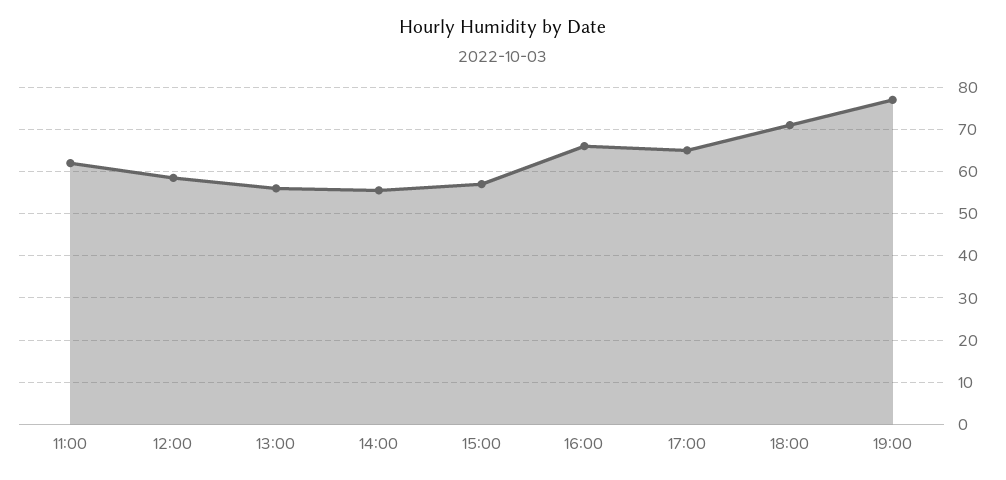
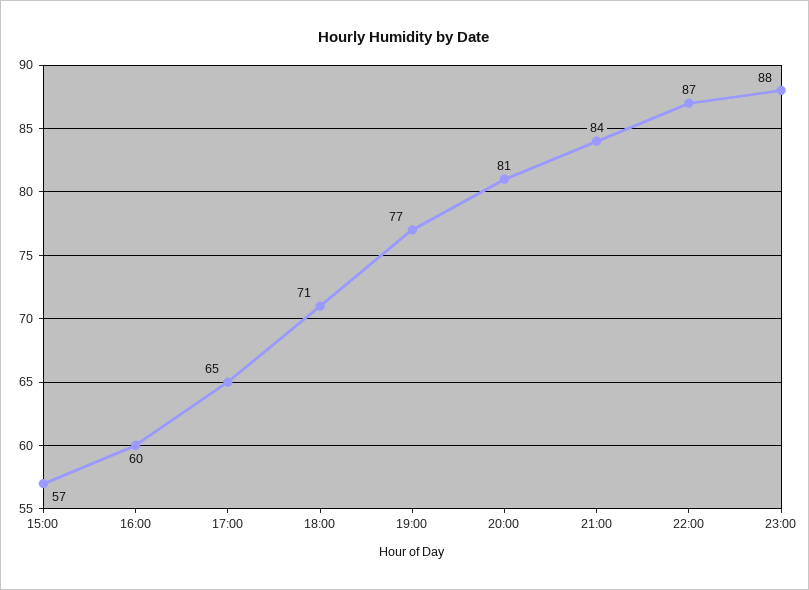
11:00: 62 -> none
12:00: 58 -> none
13:00: 56 -> none
14:00: 56 -> none
16:00: 66 -> 60
20:00: none -> 81
21:00: none -> 84
22:00: none -> 87
23:00: none -> 88

